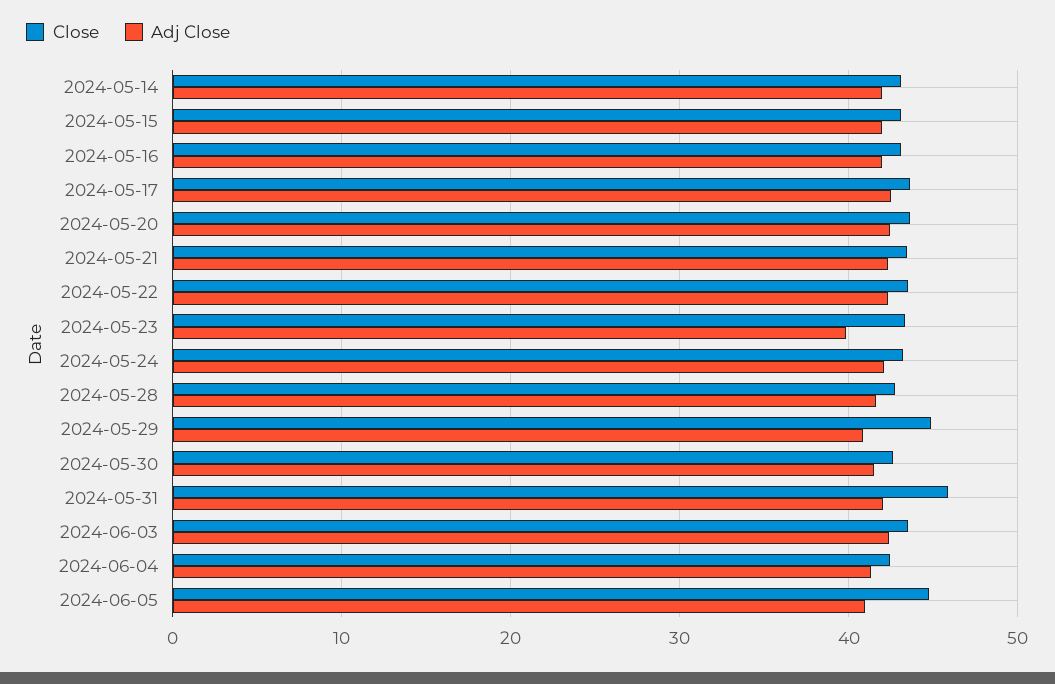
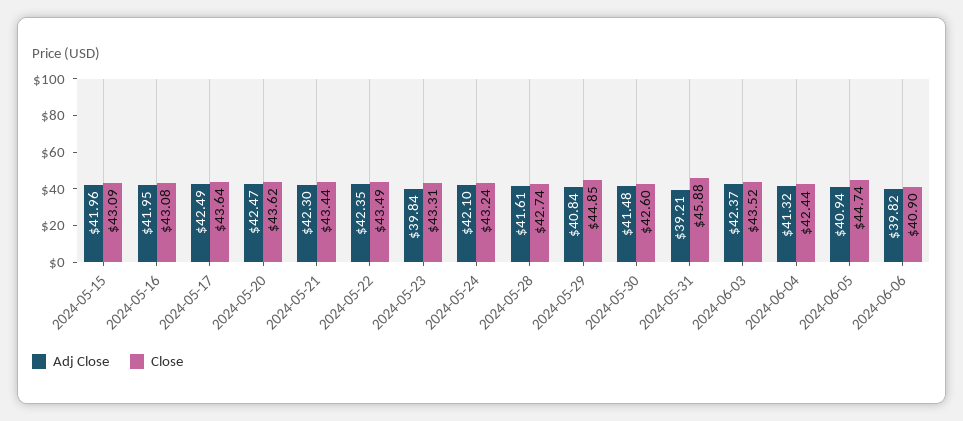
Close, 2024-05-14: 43 -> none
Adj Close, 2024-05-14: 42 -> none
Adj Close, 2024-05-31: 42 -> 39.21
Adj Close, 2024-06-06: none -> 39.82
Close, 2024-06-06: none -> 40.9

